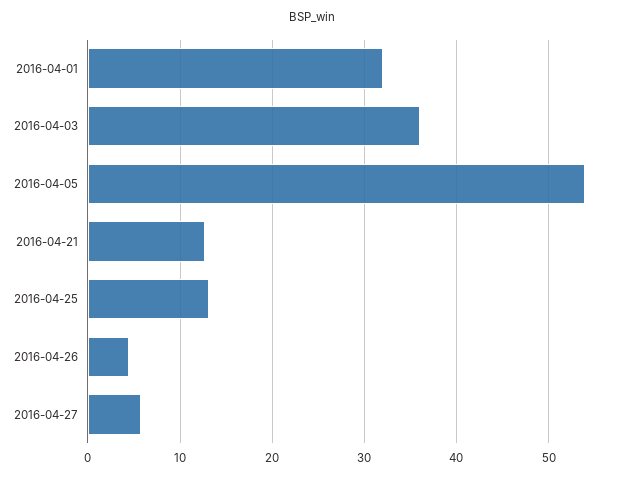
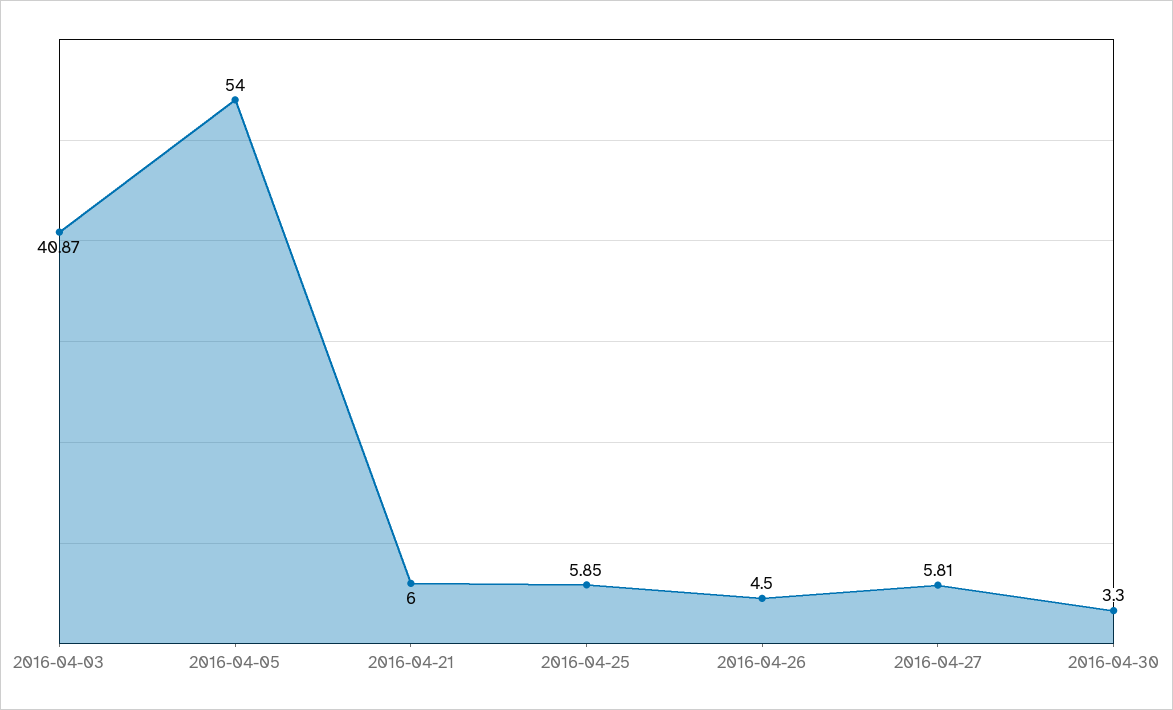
2016-04-01: 32 -> none
2016-04-03: 36 -> 40.87
2016-04-21: 13 -> 6
2016-04-25: 13 -> 5.85
2016-04-30: none -> 3.3

